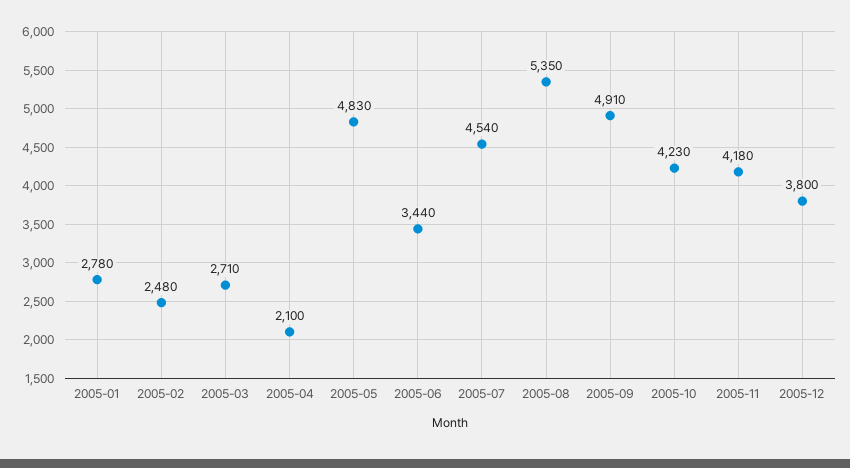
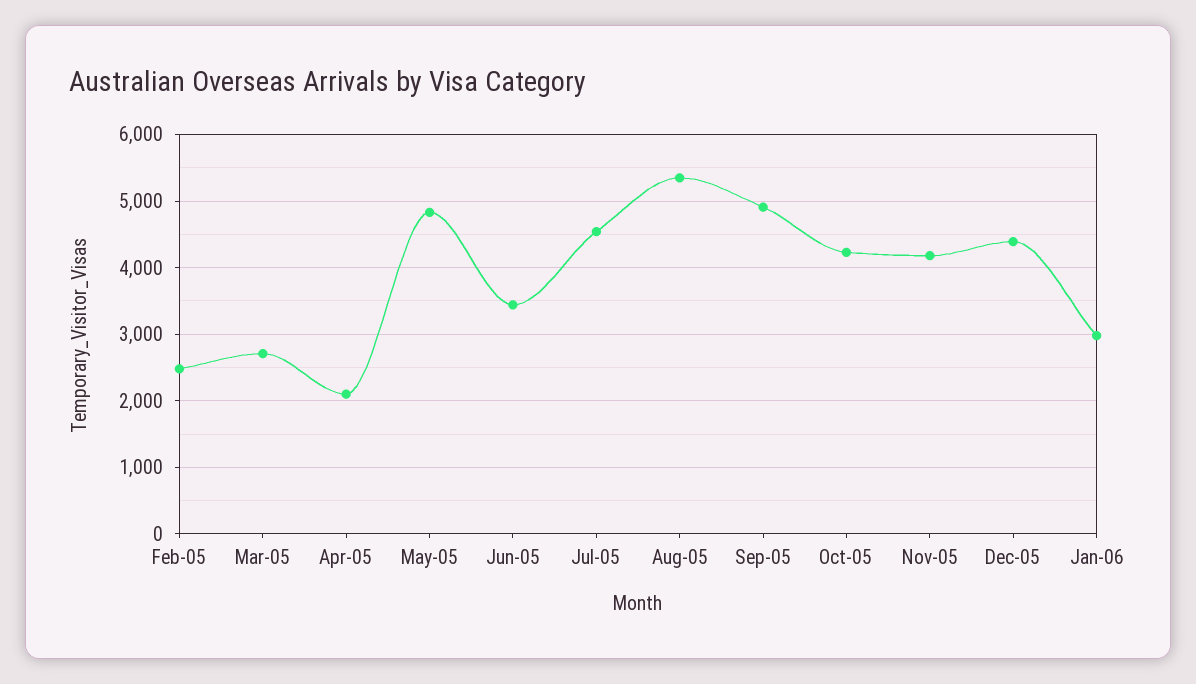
2005-01: 2780 -> none
2005-12: 3800 -> 4400
Jan-06: none -> 3000

